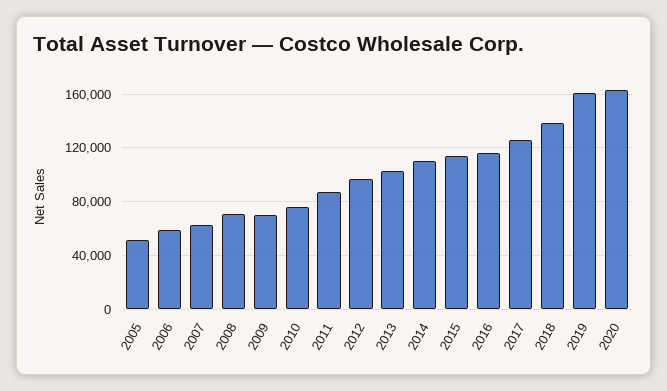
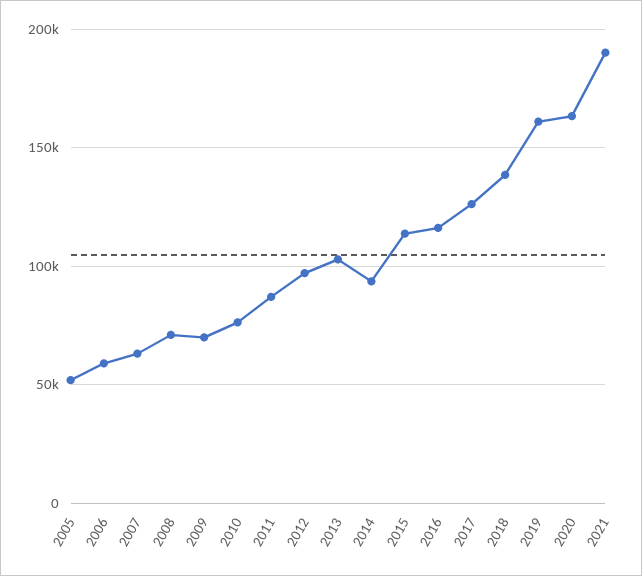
2014: 110000 -> 95000
2021: none -> 190000

